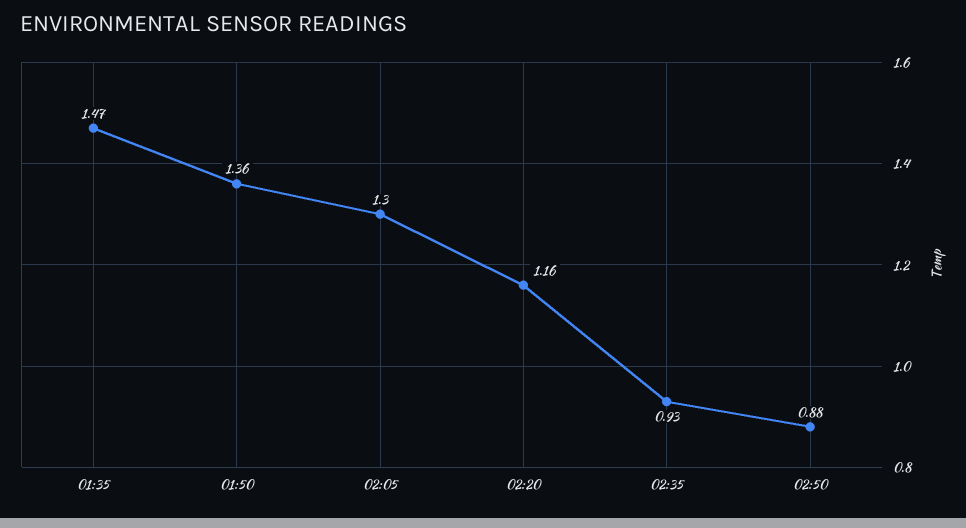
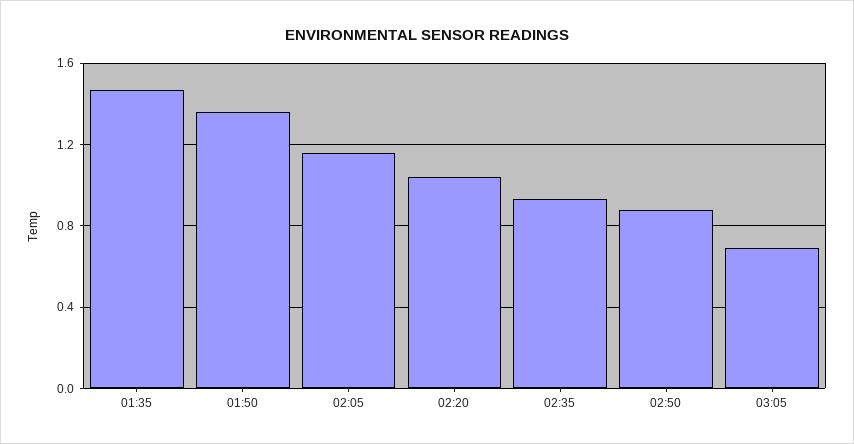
02:05: 1.3 -> 1.15
02:20: 1.16 -> 1.05
03:05: none -> 0.7

